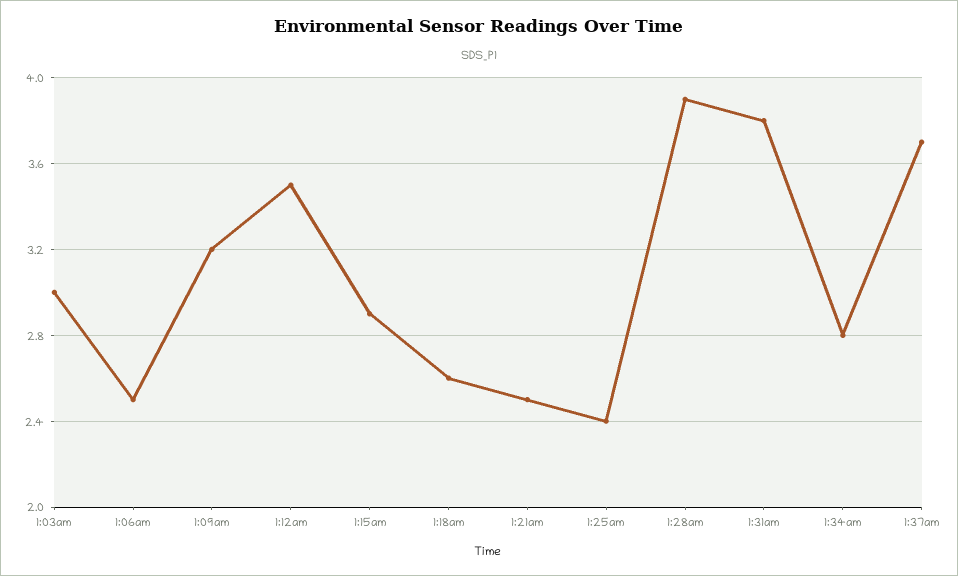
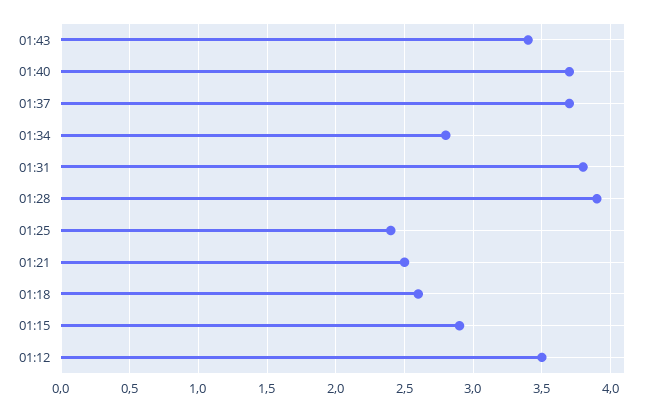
1:03am: 3 -> none
1:06am: 2.5 -> none
1:09am: 3.2 -> none
01:43: none -> 3.4
01:40: none -> 3.7

